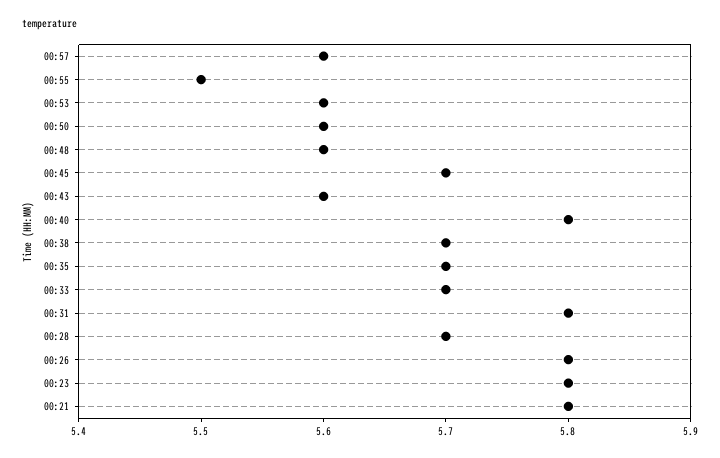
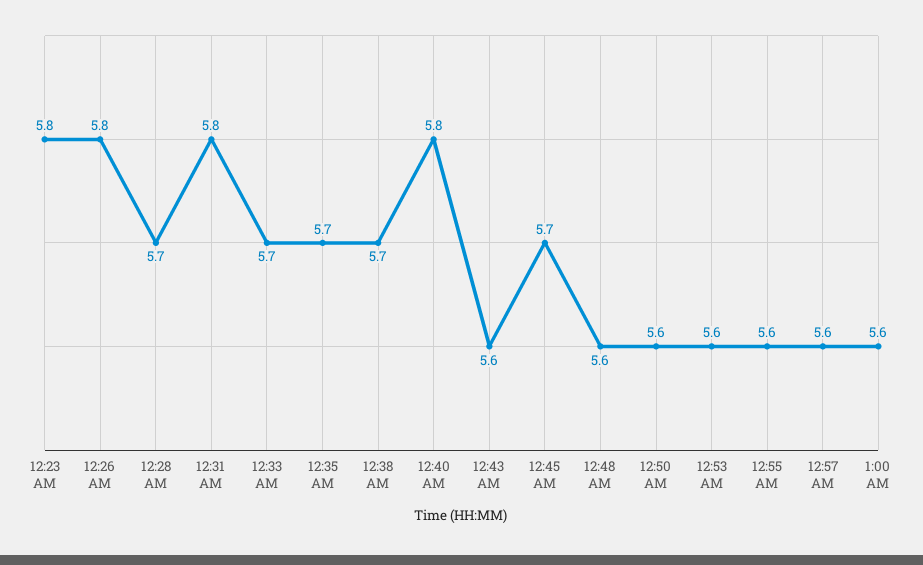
00:55: 5.5 -> 5.6
00:21: 5.8 -> none
1:00 AM: none -> 5.6

